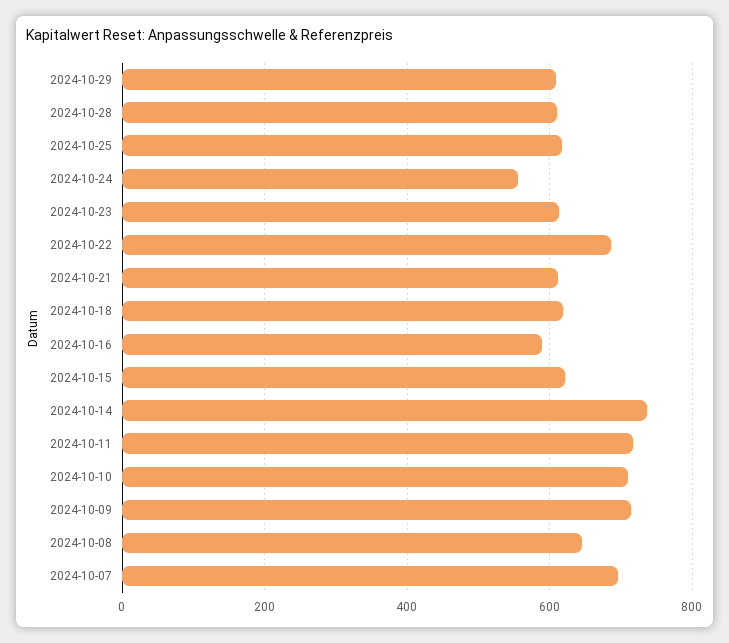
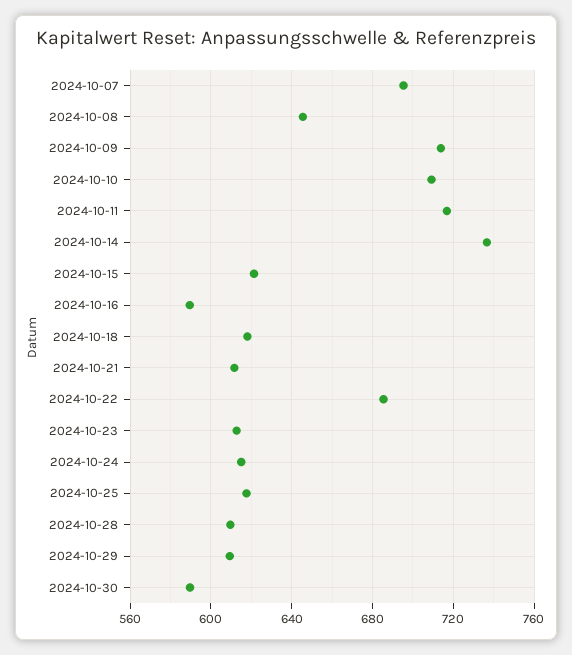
2024-10-24: 560 -> 615
2024-10-30: none -> 590

